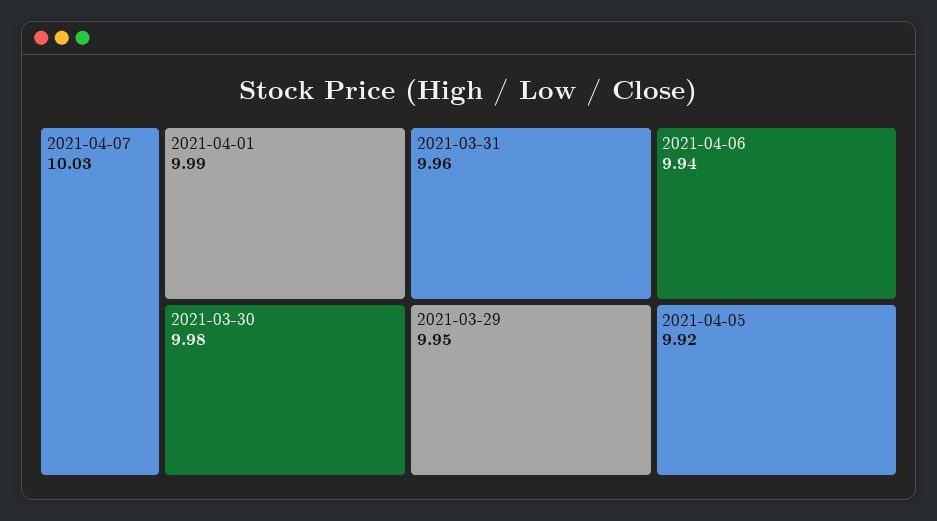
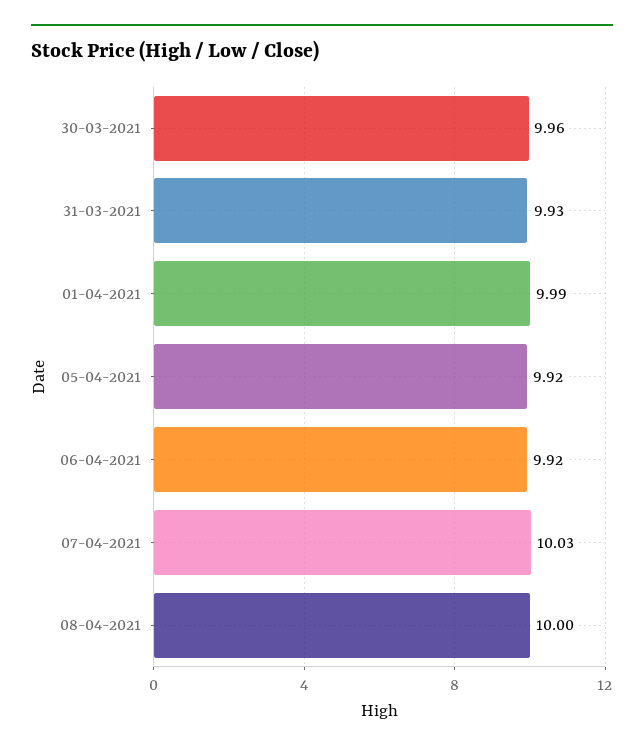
2021-03-30: 9.98 -> 9.96
2021-03-31: 9.96 -> 9.93
2021-03-29: 9.95 -> none
2021-04-06: 9.94 -> 9.92
08-04-2021: none -> 10

